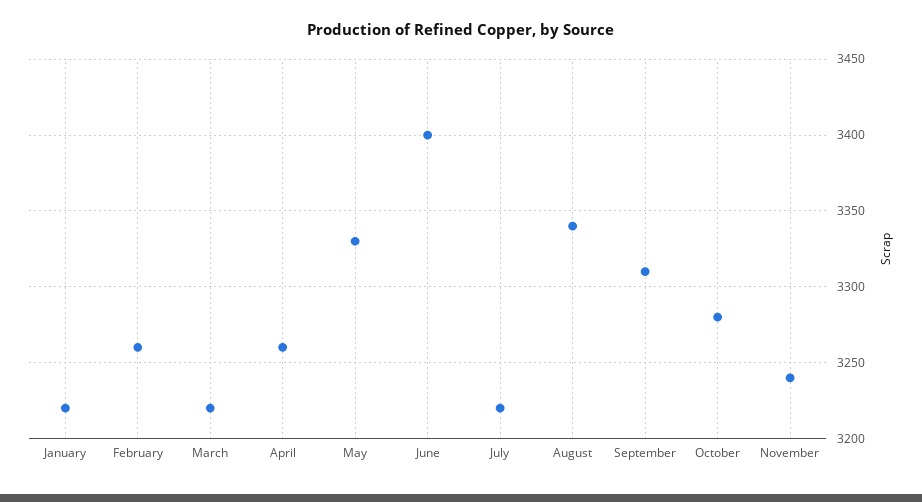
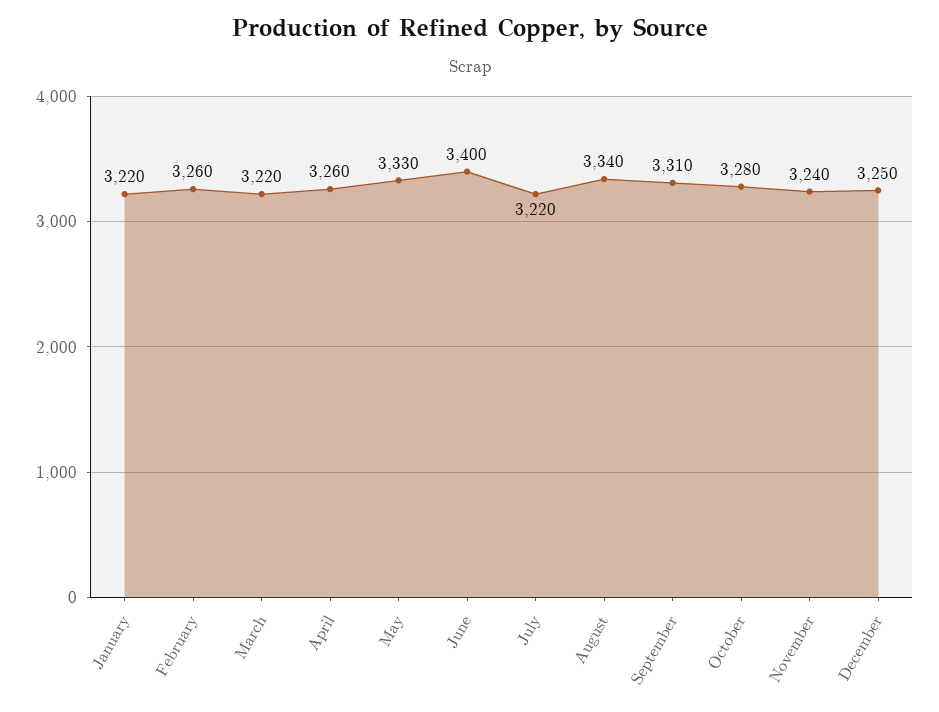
December: none -> 3250

